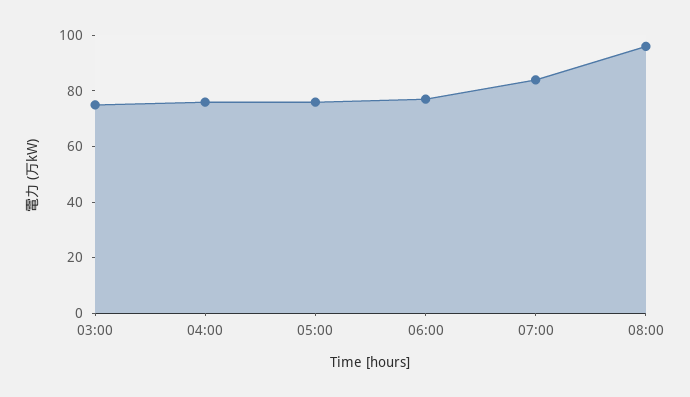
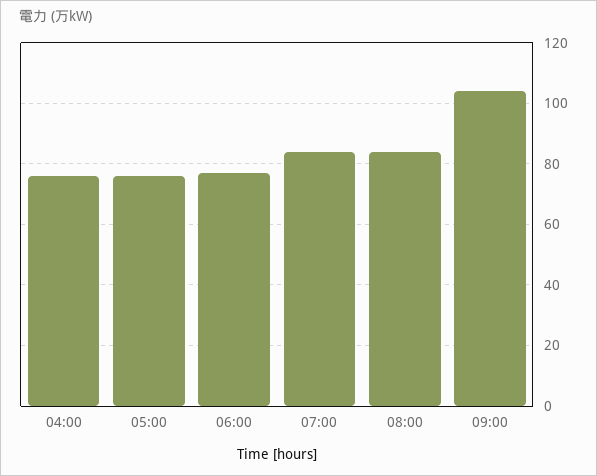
03:00: 75 -> none
08:00: 95 -> 85
09:00: none -> 105

